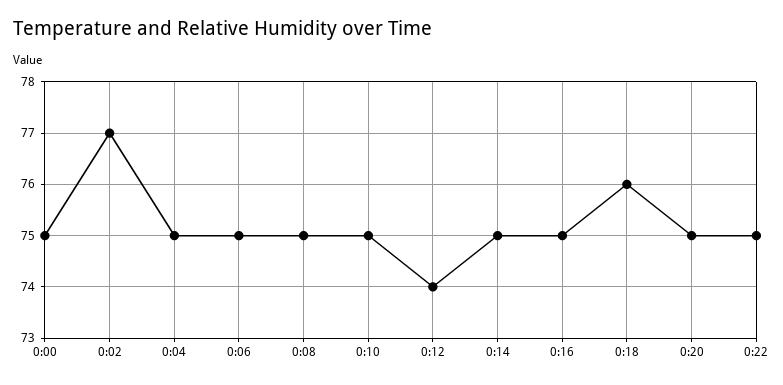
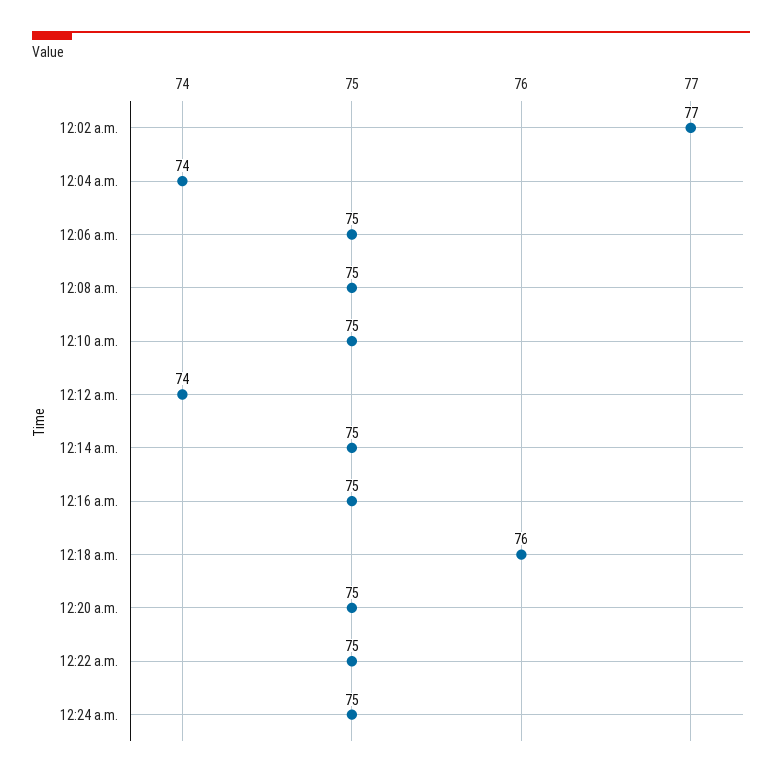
0:00: 75 -> none
0:04: 75 -> 74
12:24 a.m.: none -> 75

